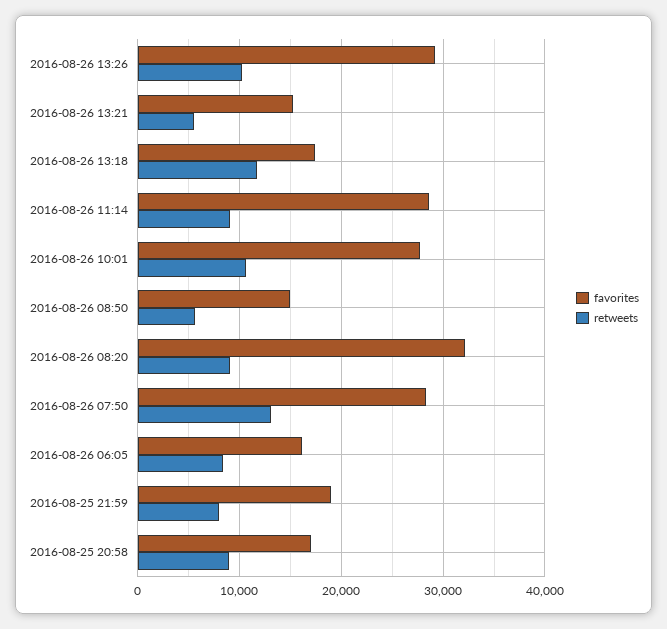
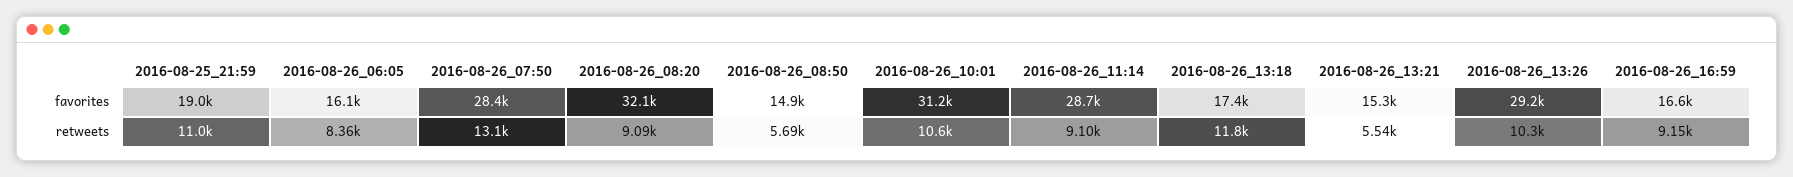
favorites, 2016-08-26 10:01: 28000 -> 31200
retweets, 2016-08-25 21:59: 8000 -> 11000
favorites, 2016-08-25 20:58: 17000 -> none
retweets, 2016-08-25 20:58: 9000 -> none
favorites, 2016-08-26_16:59: none -> 16600
retweets, 2016-08-26_16:59: none -> 9150

